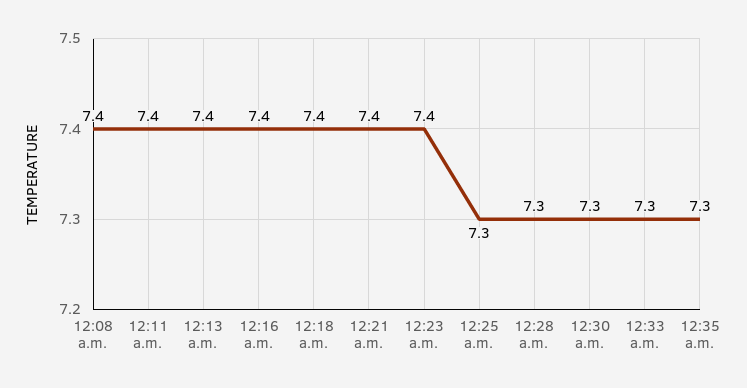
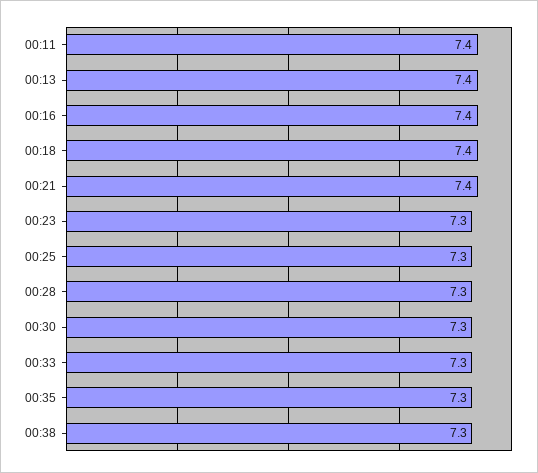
12:08 a.m.: 7.4 -> none
12:23 a.m.: 7.4 -> 7.3
00:38: none -> 7.3

